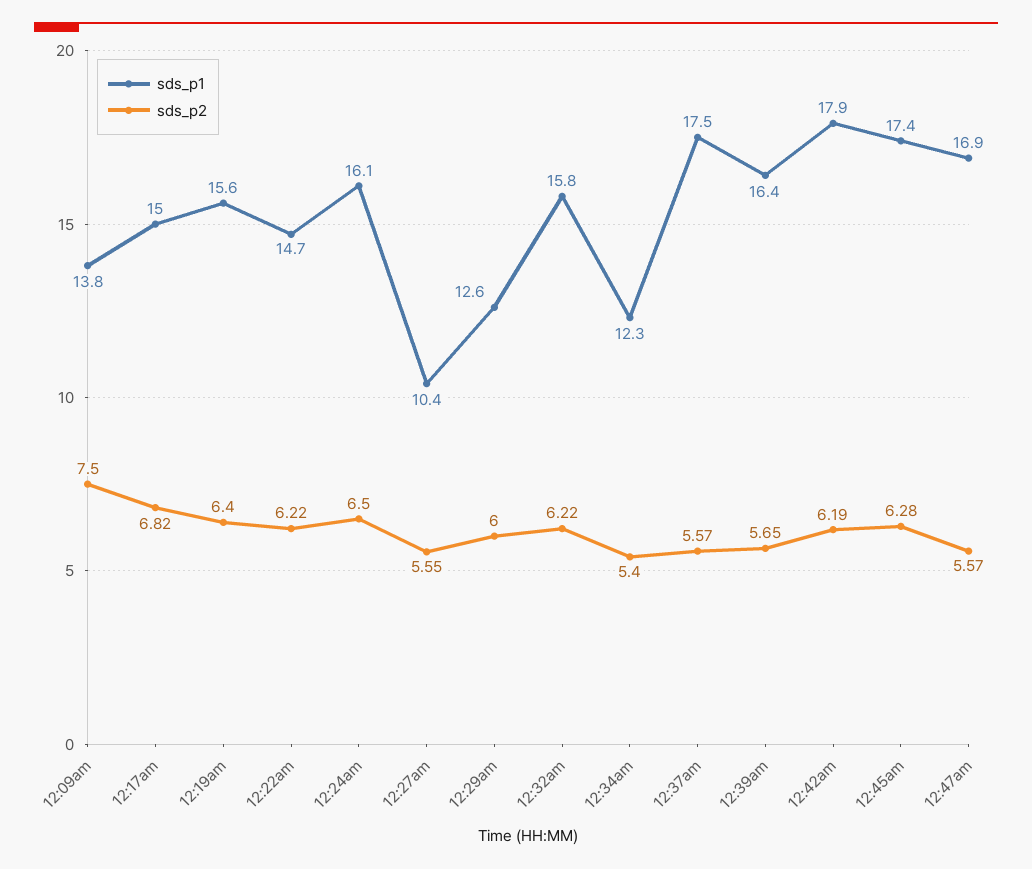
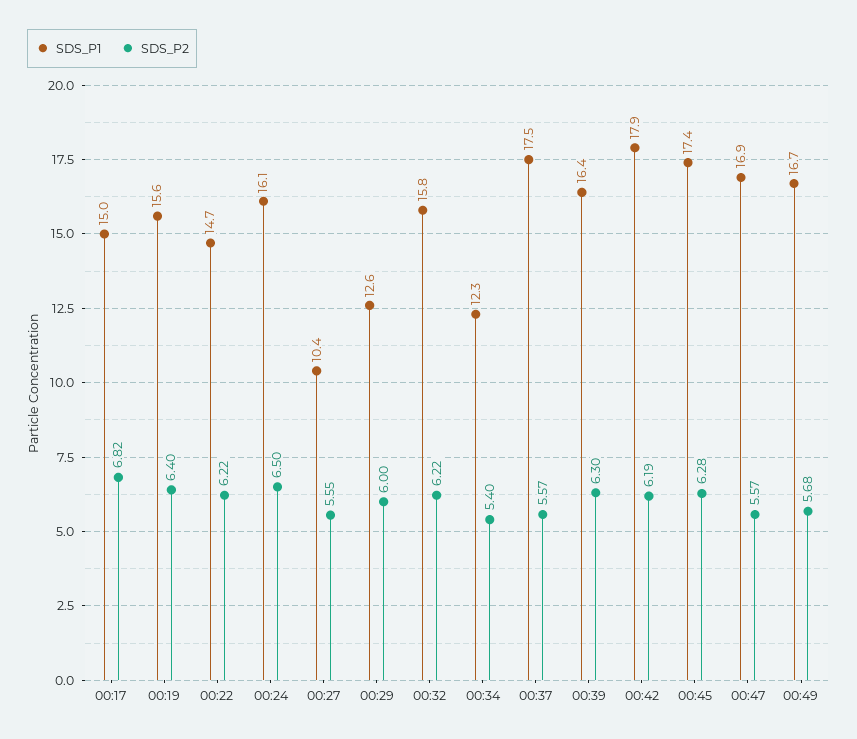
sds_p1, 12:09am: 13.8 -> none
sds_p2, 12:09am: 7.5 -> none
sds_p2, 12:39am: 5.65 -> 6.3
sds_p1, 00:49: none -> 16.7
sds_p2, 00:49: none -> 5.68

